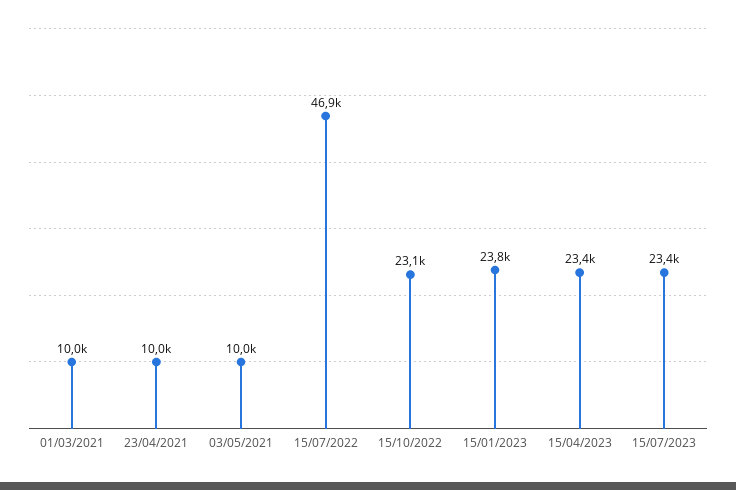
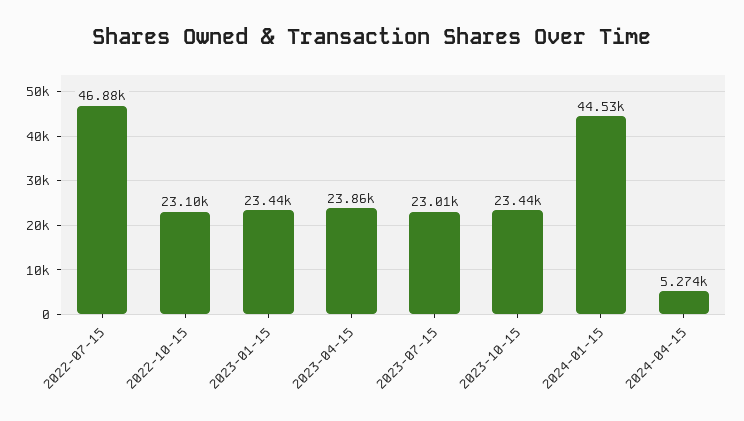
01/03/2021: 10000 -> none
23/04/2021: 10000 -> none
03/05/2021: 10000 -> none
15/01/2023: 23800 -> 23440
15/04/2023: 23400 -> 23860
15/07/2023: 23400 -> 23010
2023-10-15: none -> 23440
2024-01-15: none -> 44530
2024-04-15: none -> 5274

